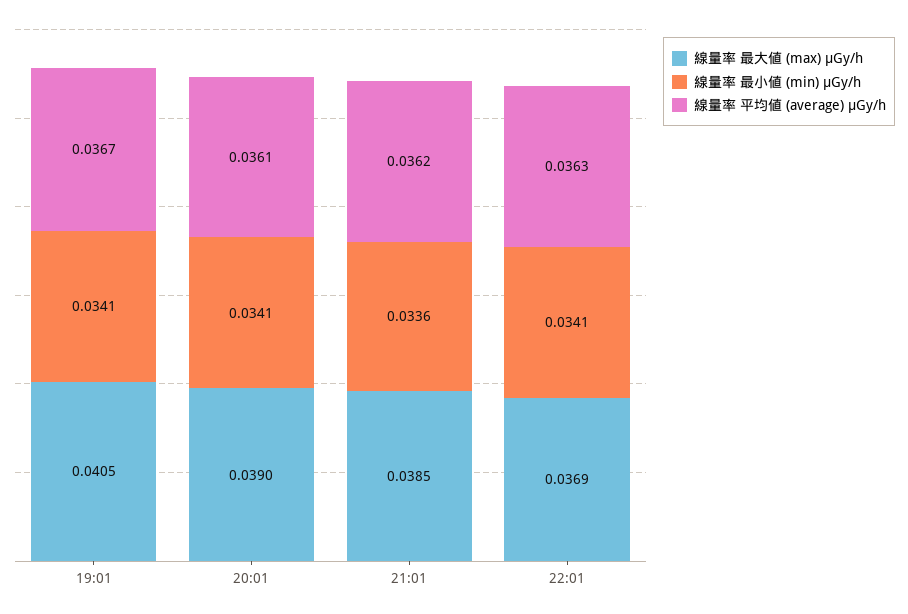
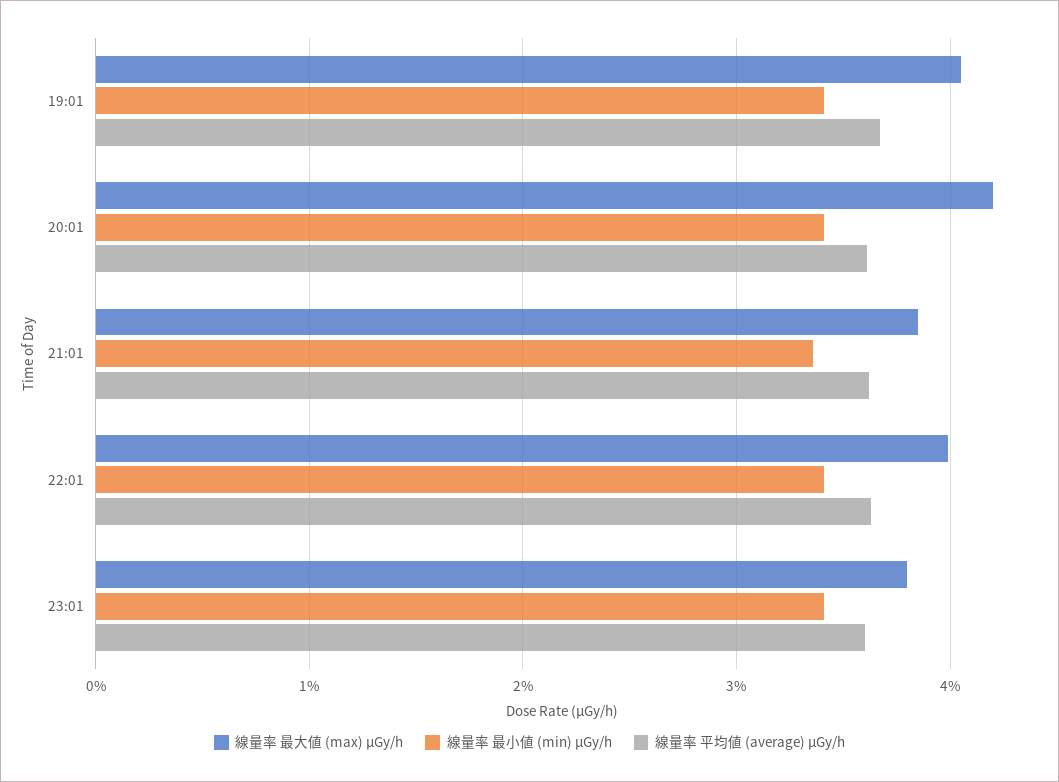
線量率 最大値 (max) μGy/h, 20:01: 0.039 -> 0.042
線量率 最大値 (max) μGy/h, 22:01: 0.0369 -> 0.04
線量率 最大値 (max) μGy/h, 23:01: none -> 0.038
線量率 最小値 (min) μGy/h, 23:01: none -> 0.034
線量率 平均値 (average) μGy/h, 23:01: none -> 0.036

